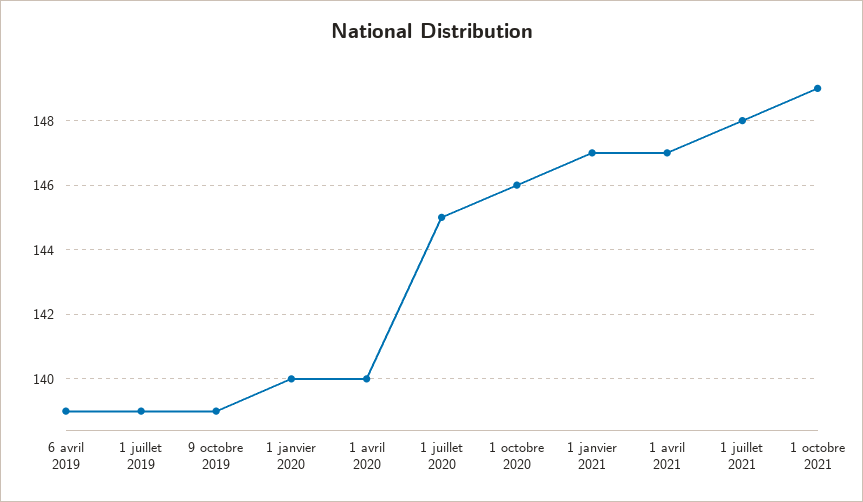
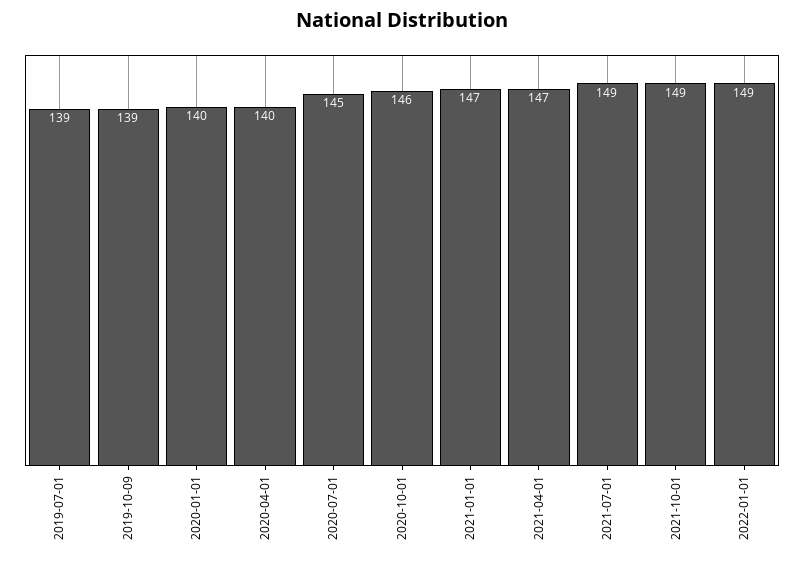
6 avril 2019: 139 -> none
1 juillet 2021: 148 -> 149
2022-01-01: none -> 149

